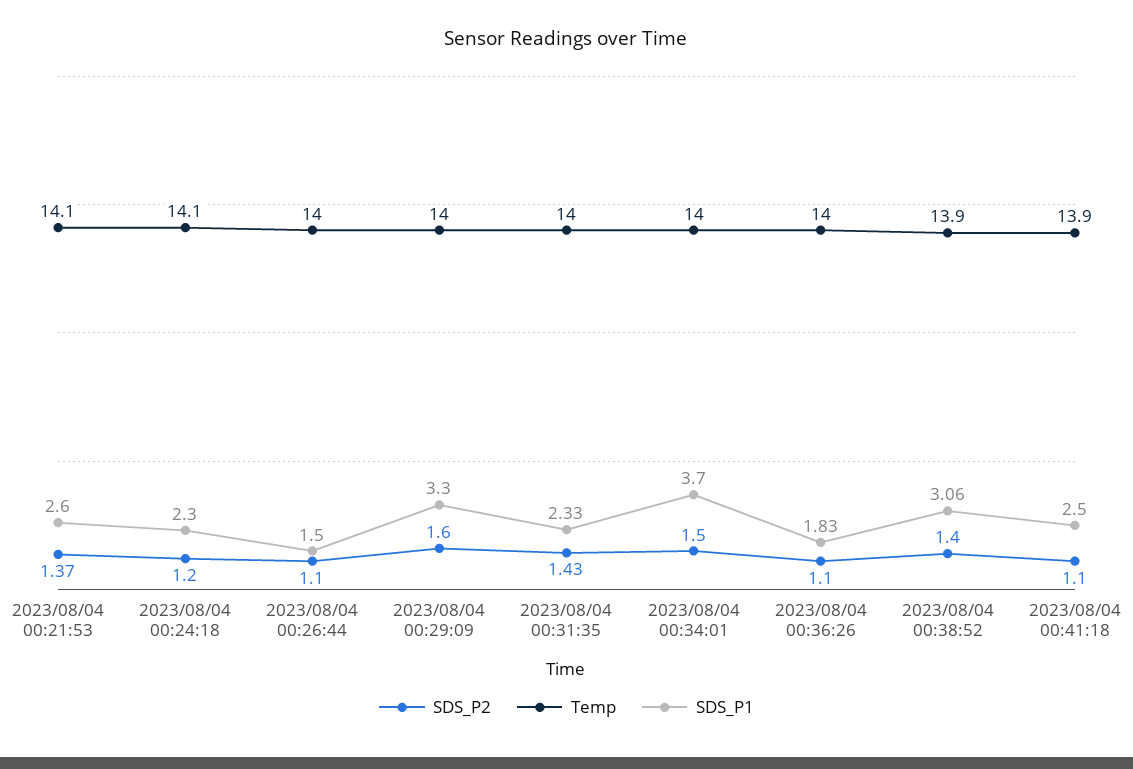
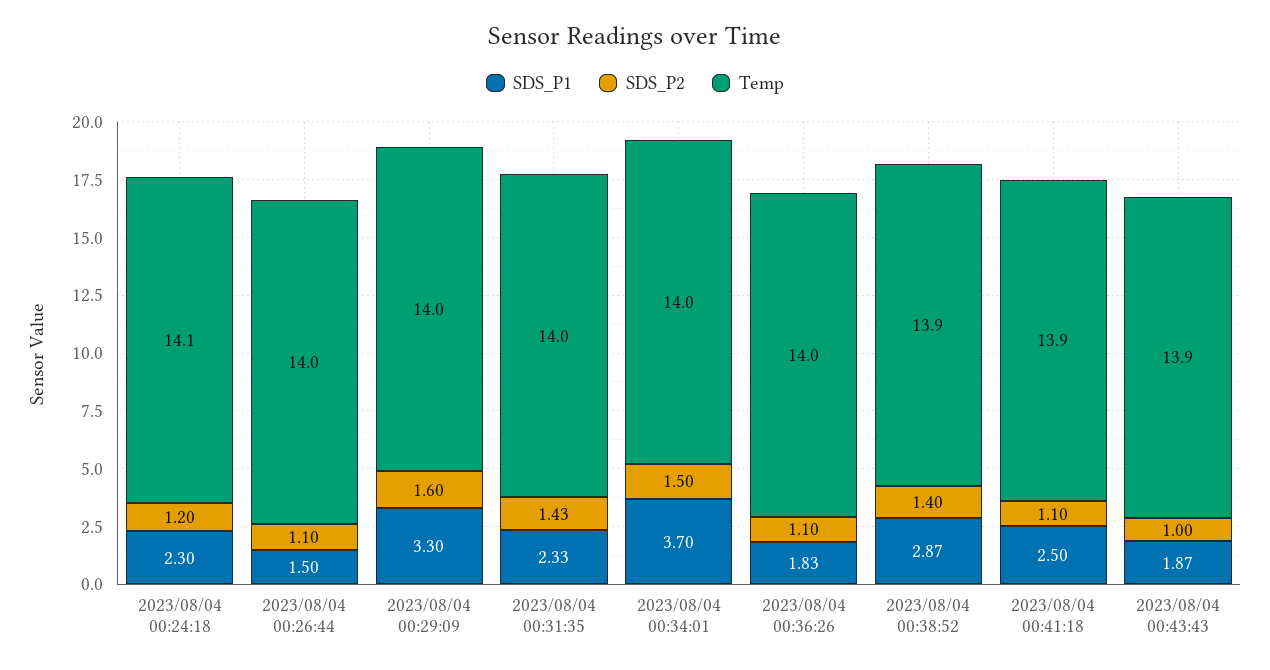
SDS_P2, 2023/08/04 00:21:53: 1.37 -> none
Temp, 2023/08/04 00:21:53: 14.1 -> none
SDS_P1, 2023/08/04 00:21:53: 2.6 -> none
SDS_P1, 2023/08/04 00:38:52: 3.06 -> 2.87
SDS_P1, 2023/08/04 00:43:43: none -> 1.87
SDS_P2, 2023/08/04 00:43:43: none -> 1
Temp, 2023/08/04 00:43:43: none -> 13.9

